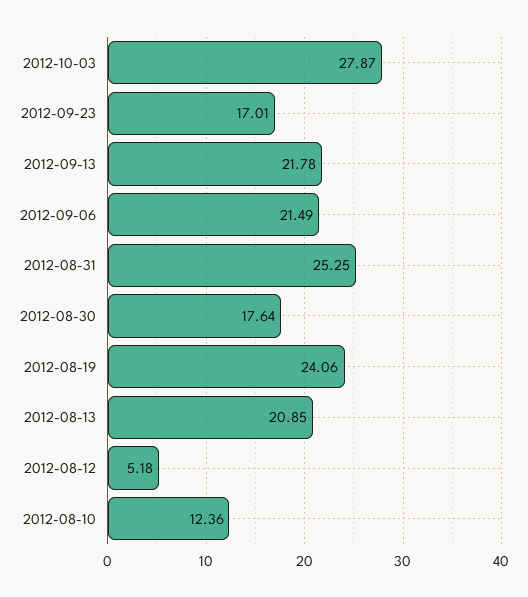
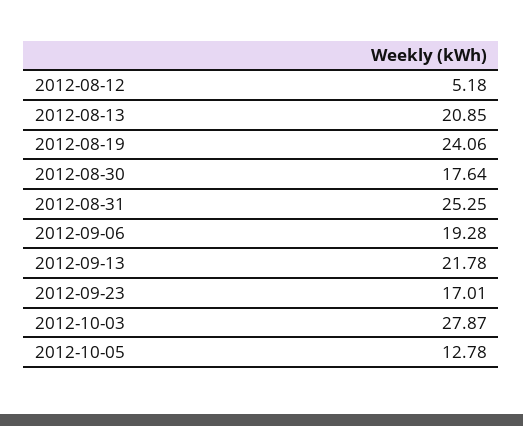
2012-09-06: 21.49 -> 19.28
2012-08-10: 12.36 -> none
2012-10-05: none -> 12.78

